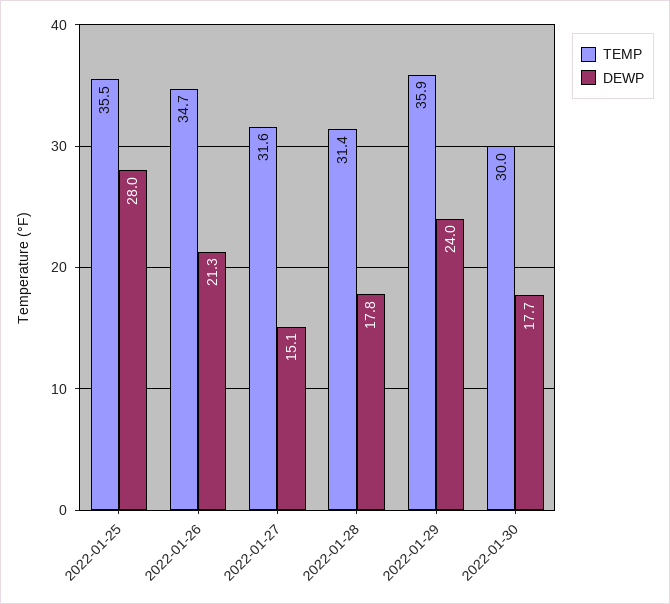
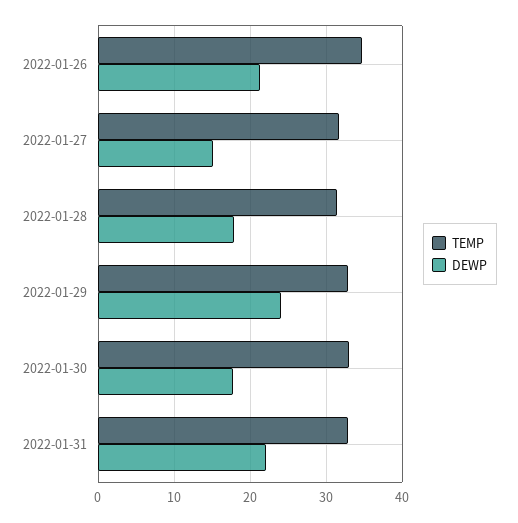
TEMP, 2022-01-25: 35.5 -> none
DEWP, 2022-01-25: 28 -> none
TEMP, 2022-01-29: 35.9 -> 33
TEMP, 2022-01-30: 30 -> 33
TEMP, 2022-01-31: none -> 33
DEWP, 2022-01-31: none -> 22

